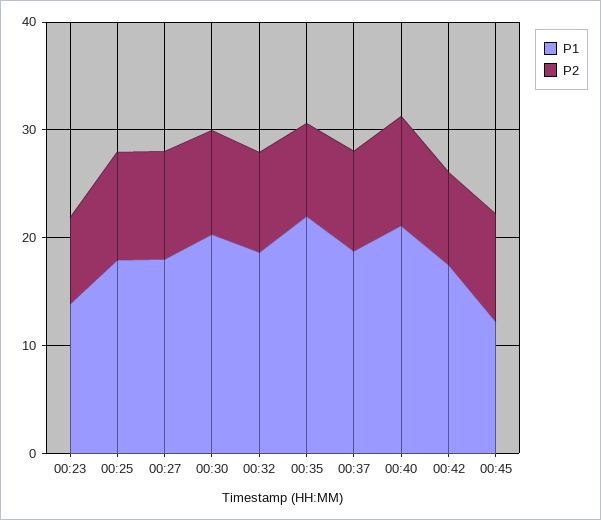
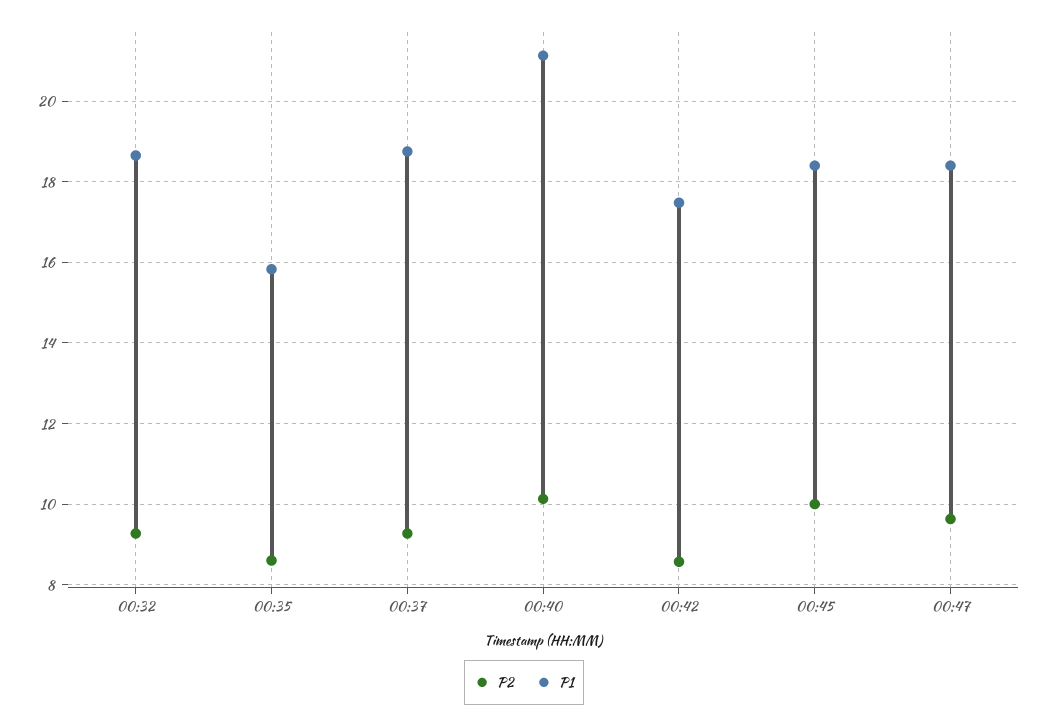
P1, 00:23: 14 -> none
P2, 00:23: 8 -> none
P1, 00:25: 18 -> none
P2, 00:25: 10 -> none
P1, 00:27: 18 -> none
P2, 00:27: 10 -> none
P1, 00:30: 20 -> none
P2, 00:30: 10 -> none
P1, 00:35: 22 -> 15.8
P1, 00:45: 12 -> 18.4
P2, 00:47: none -> 9.6
P1, 00:47: none -> 18.4

